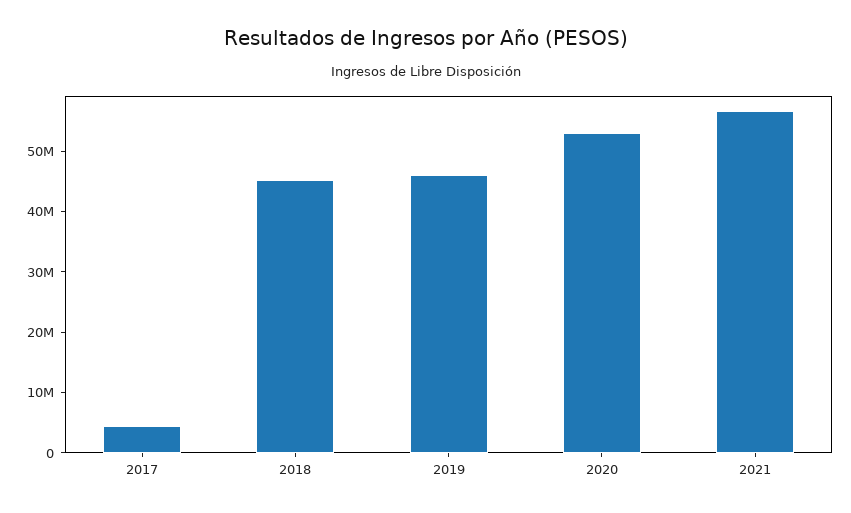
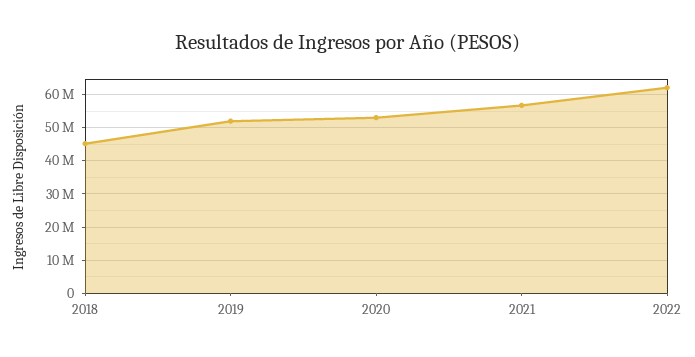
2017: 4000000 -> none
2019: 46000000 -> 52000000
2022: none -> 62000000

